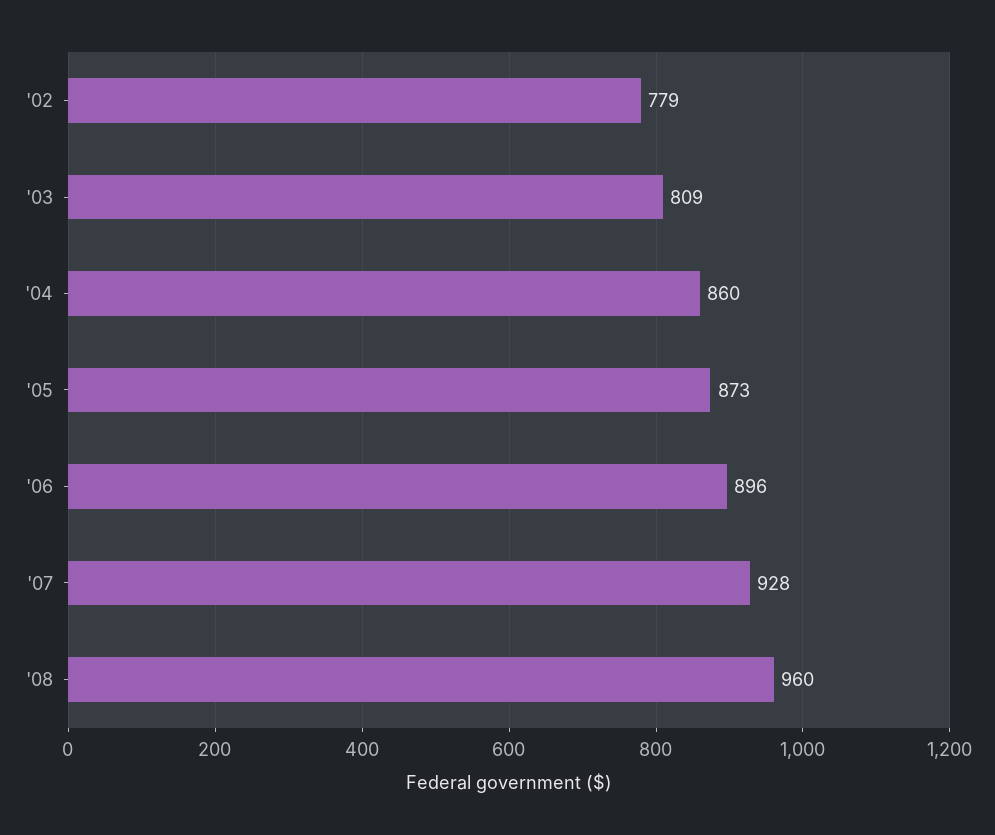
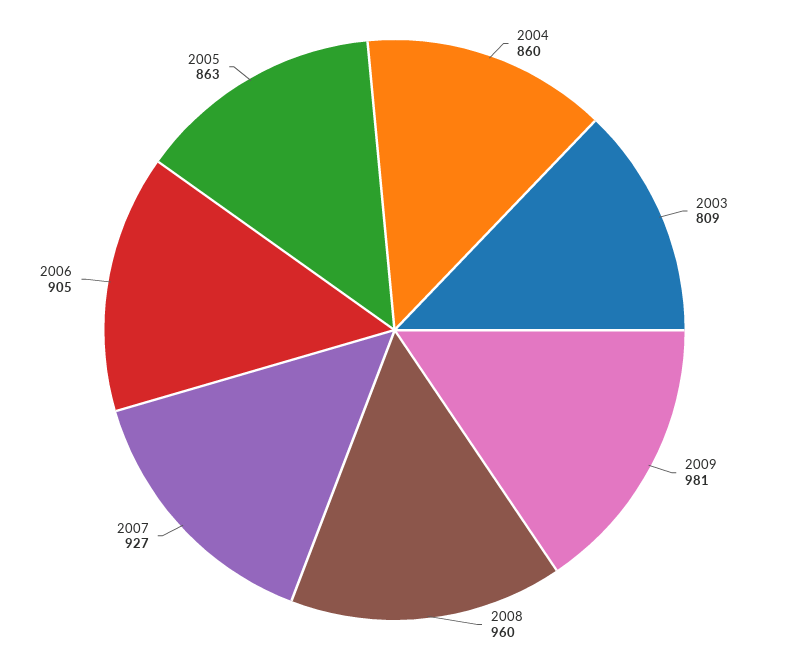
'02: 779 -> none
'05: 873 -> 863
'06: 896 -> 905
'07: 928 -> 927
2009: none -> 981

